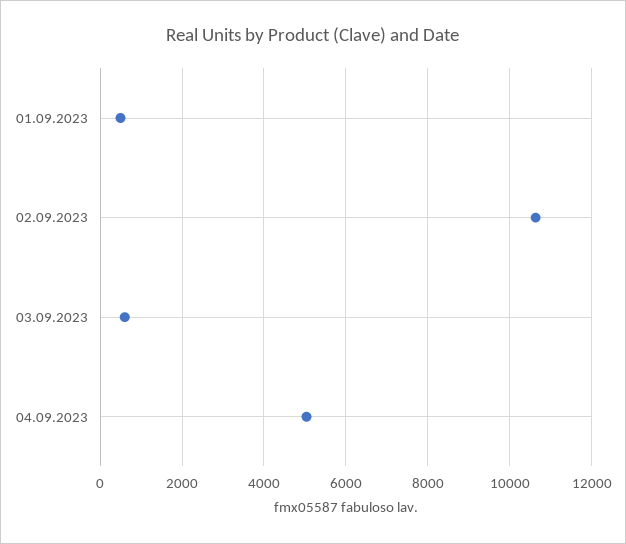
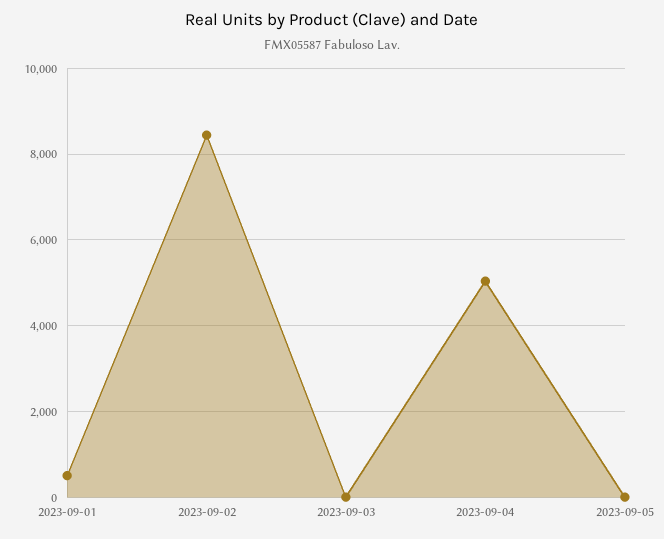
02.09.2023: 10600 -> 8400
03.09.2023: 600 -> 0
2023-09-05: none -> 0

